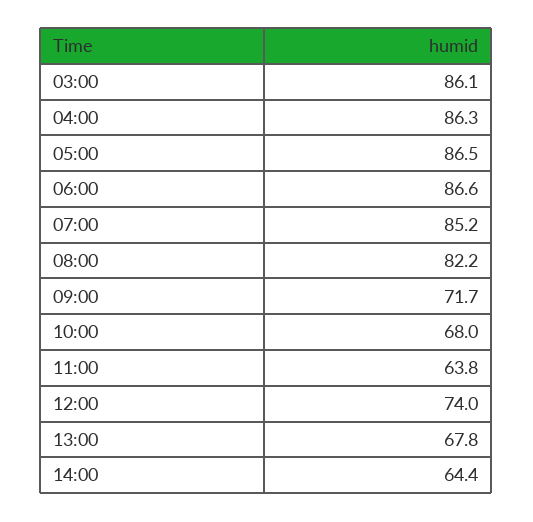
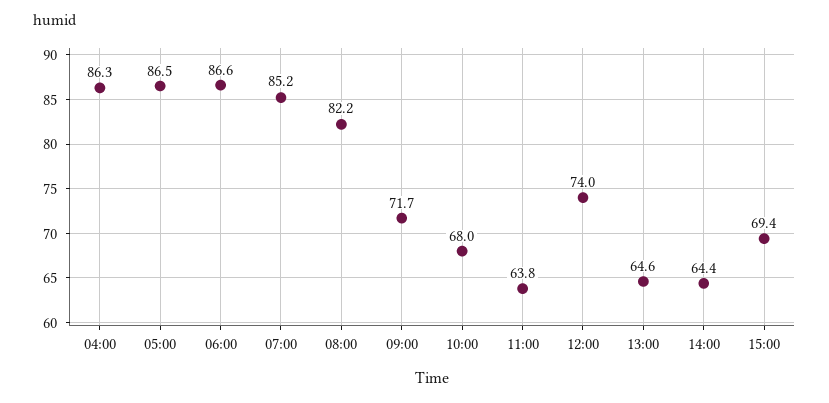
03:00: 86.1 -> none
13:00: 67.8 -> 64.6
15:00: none -> 69.4

